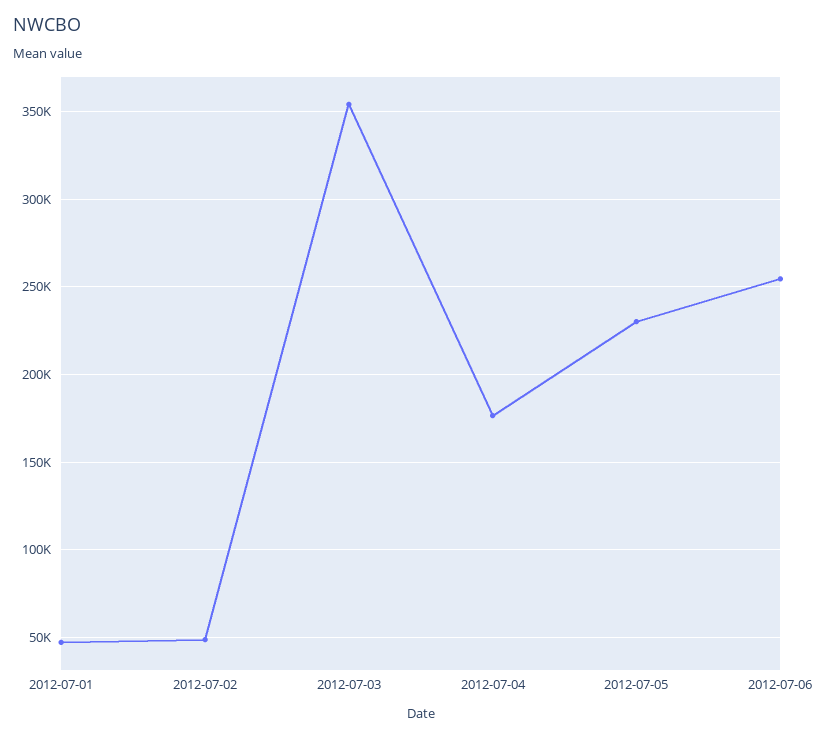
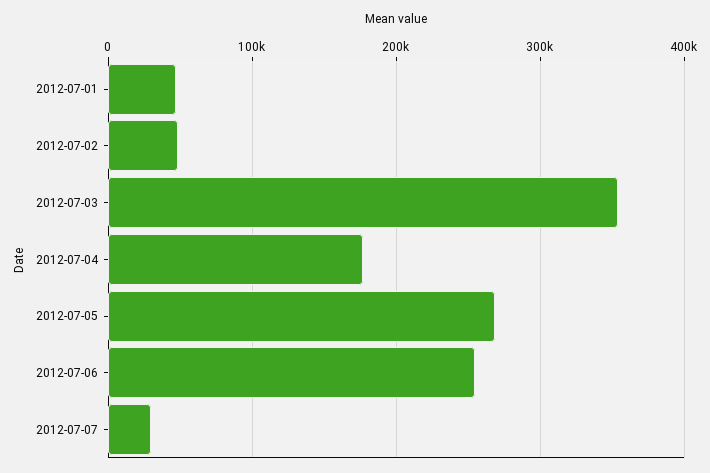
2012-07-05: 230000 -> 270000
2012-07-07: none -> 30000

